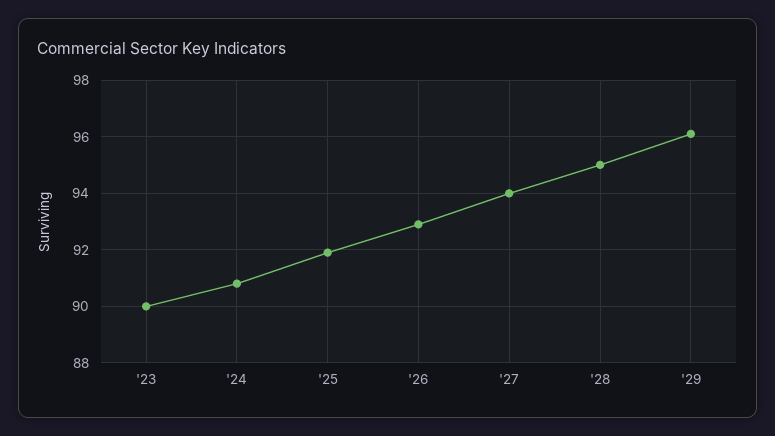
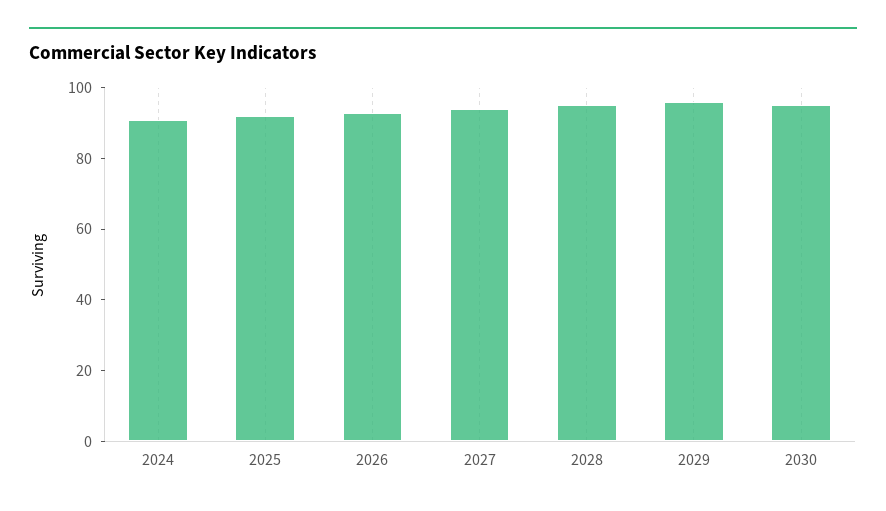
'23: 90 -> none
2030: none -> 95

